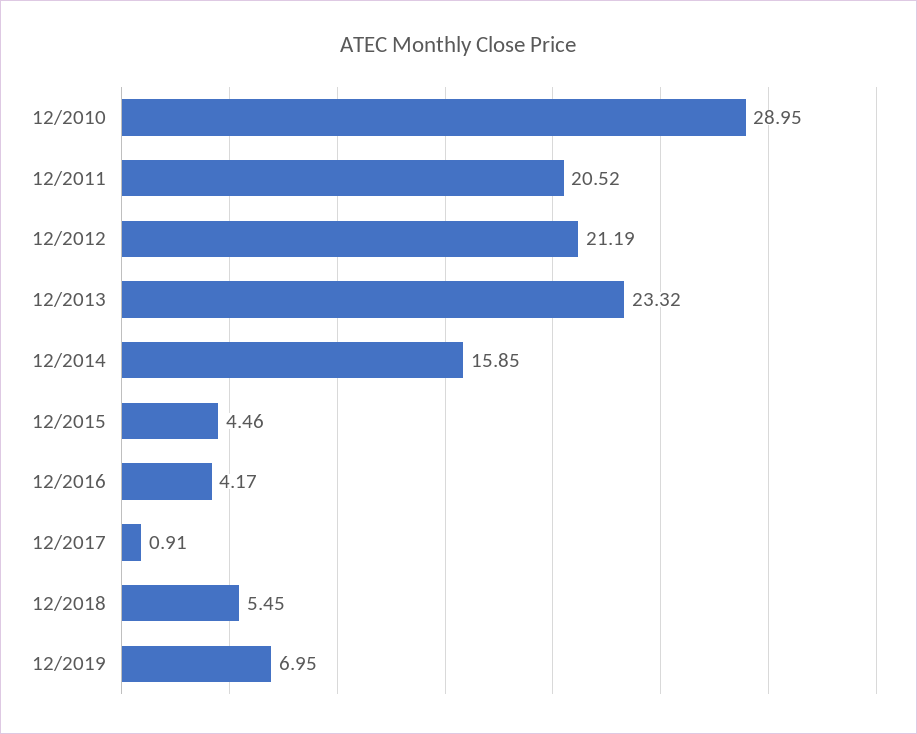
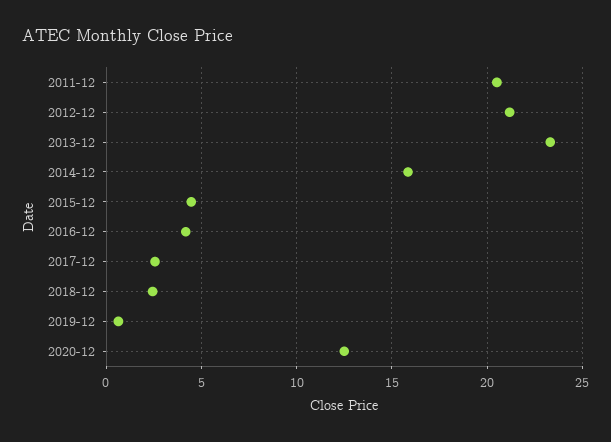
12/2010: 28.95 -> none
12/2017: 0.91 -> 2.5
12/2018: 5.45 -> 2.5
12/2019: 6.95 -> 0.5
2020-12: none -> 12.5

